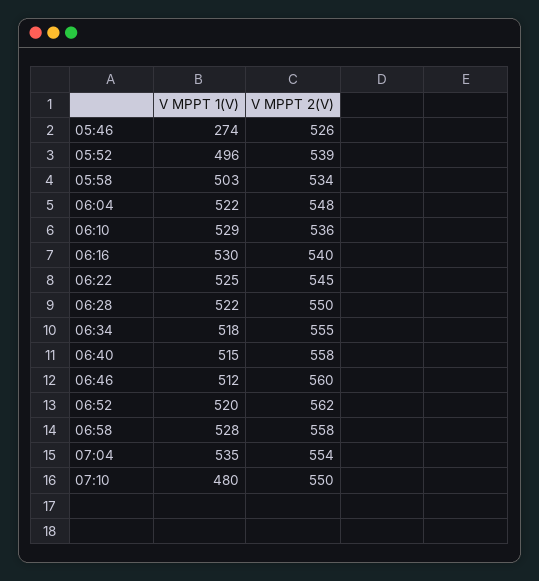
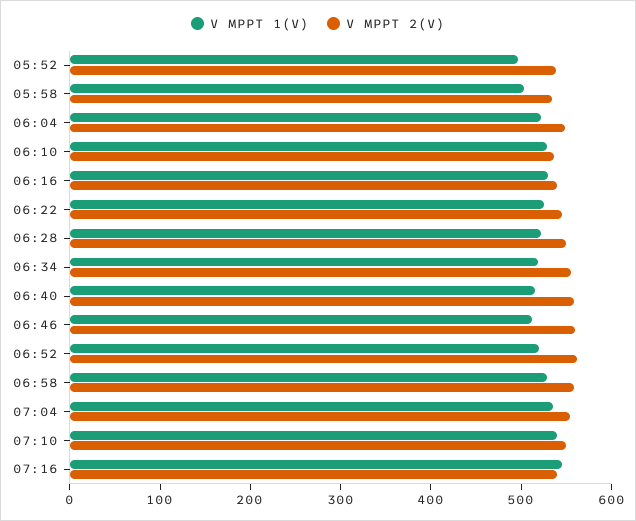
V MPPT 1(V), 05:46: 274 -> none
V MPPT 2(V), 05:46: 526 -> none
V MPPT 1(V), 07:10: 480 -> 540
V MPPT 1(V), 07:16: none -> 540
V MPPT 2(V), 07:16: none -> 540

